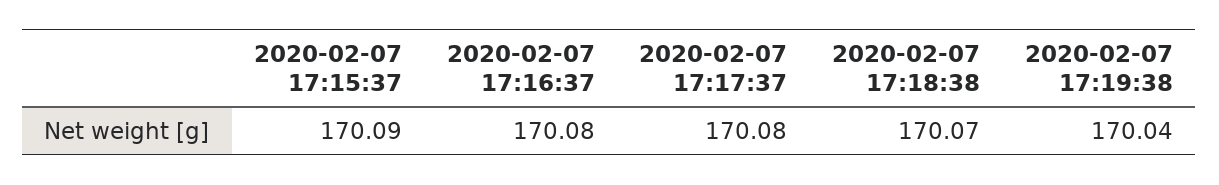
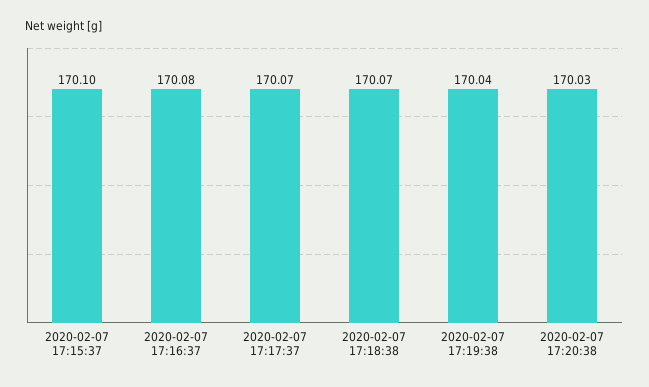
2020-02-07 17:15:37: 170.09 -> 170.1
2020-02-07 17:17:37: 170.08 -> 170.07
2020-02-07 17:20:38: none -> 170.03

